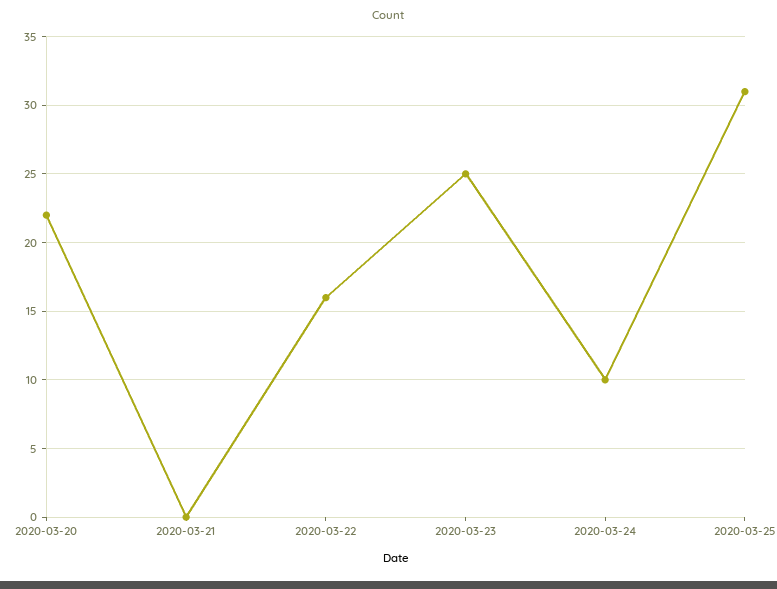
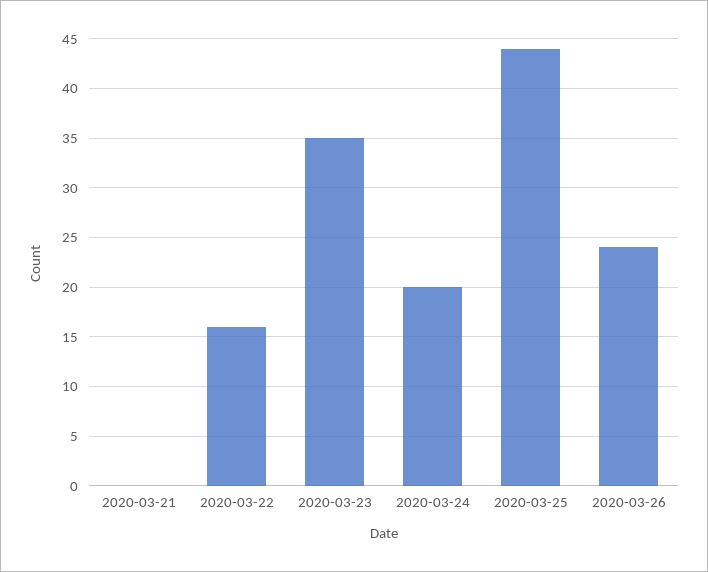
2020-03-20: 22 -> none
2020-03-23: 25 -> 35
2020-03-24: 10 -> 20
2020-03-25: 31 -> 44
2020-03-26: none -> 24

